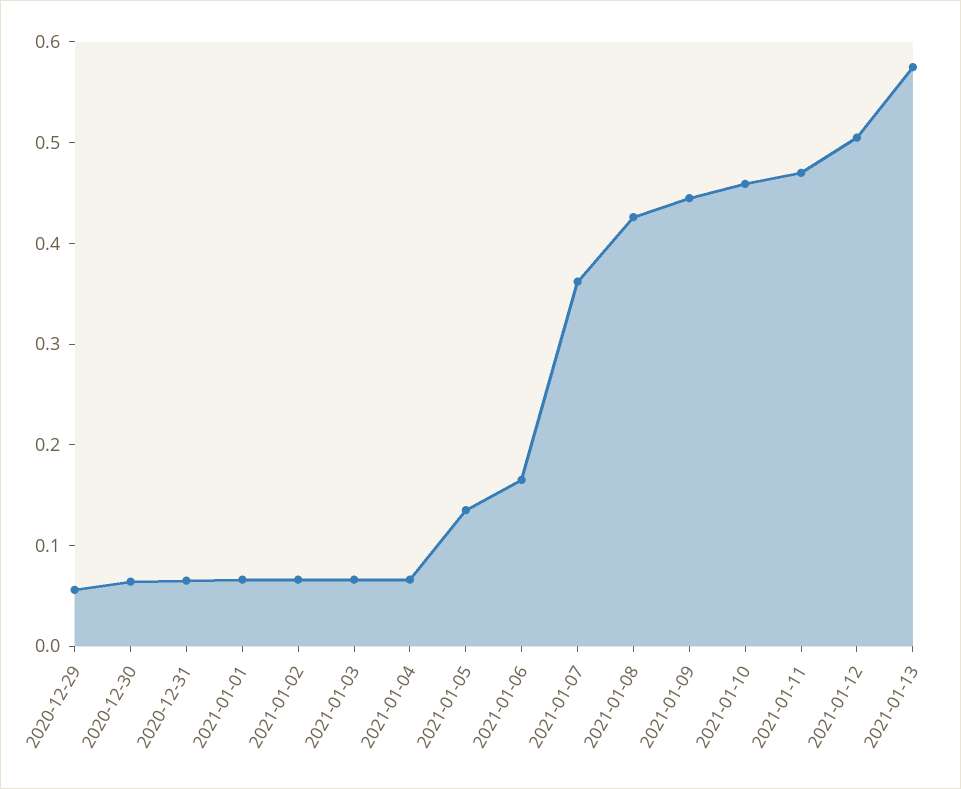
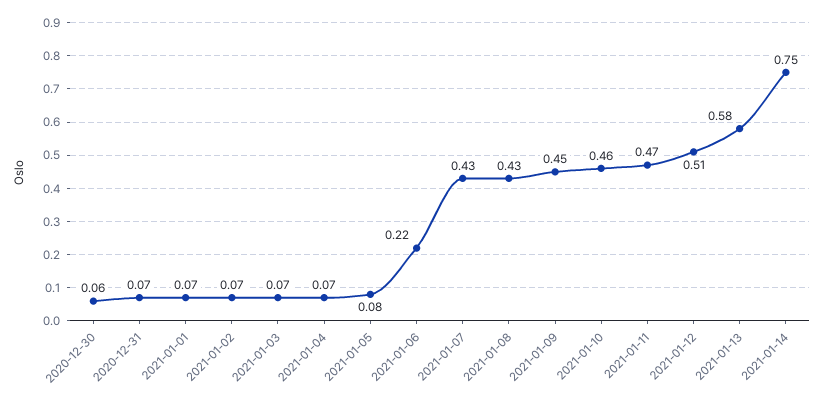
2020-12-29: 0.06 -> none
2021-01-05: 0.14 -> 0.08
2021-01-06: 0.16 -> 0.22
2021-01-07: 0.36 -> 0.43
2021-01-14: none -> 0.75

